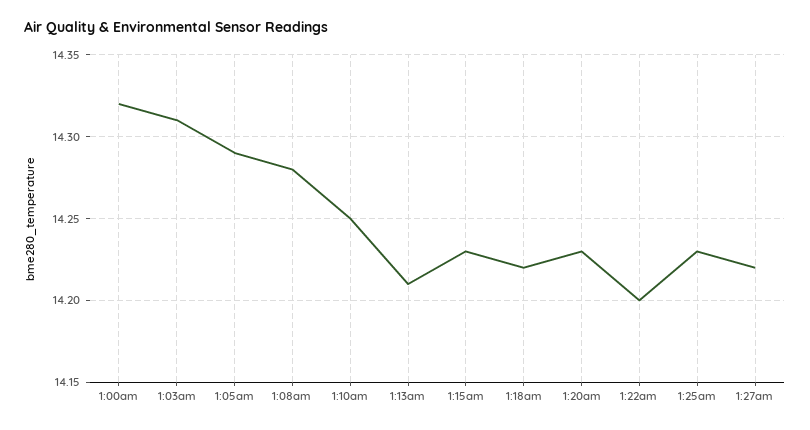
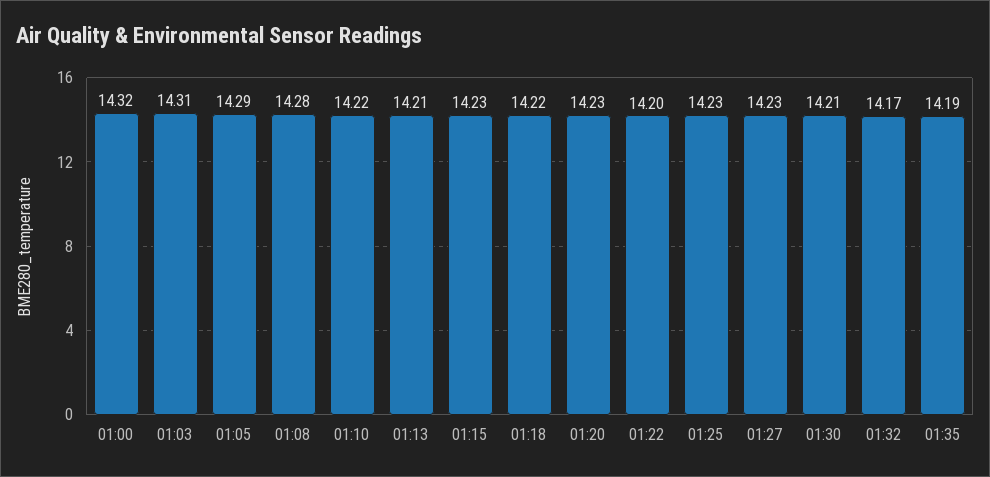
1:10am: 14.25 -> 14.22
1:27am: 14.22 -> 14.23
01:30: none -> 14.21
01:32: none -> 14.17
01:35: none -> 14.19

